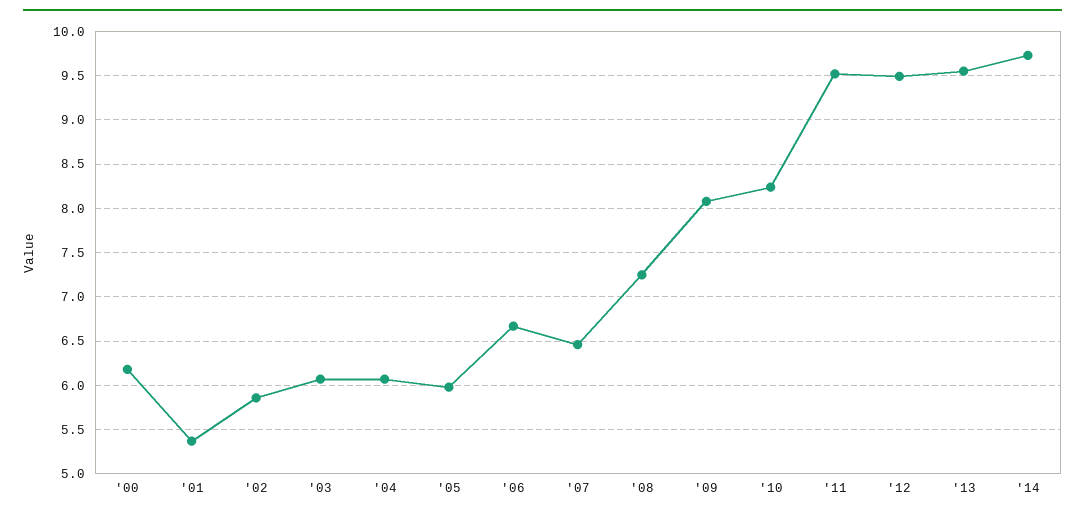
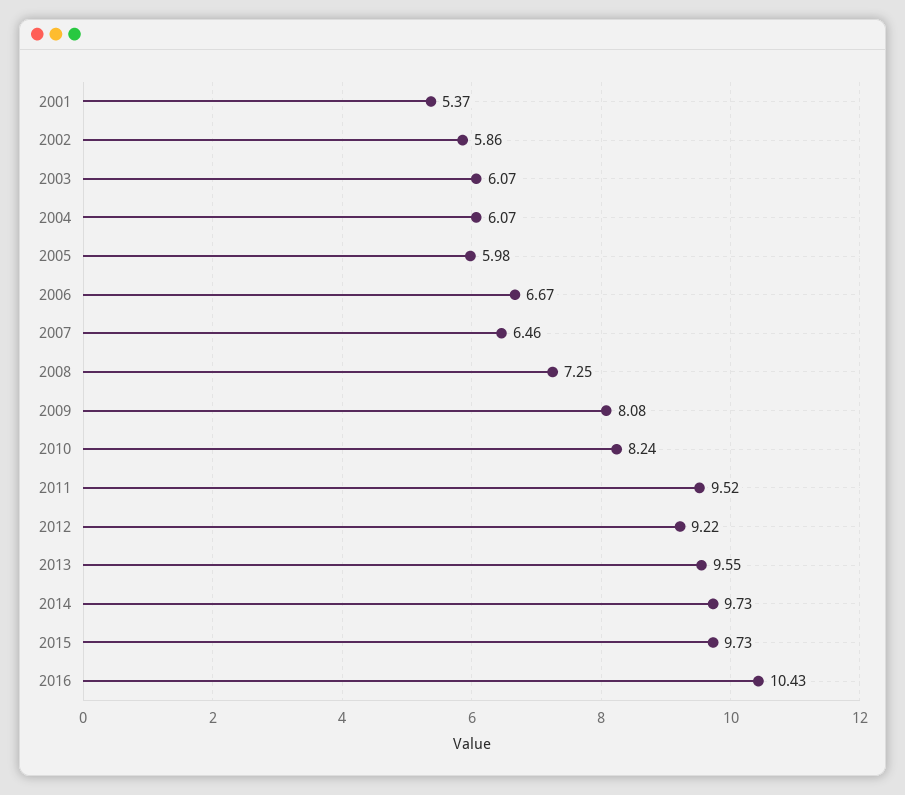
'00: 6.2 -> none
'12: 9.5 -> 9.22
2015: none -> 9.73
2016: none -> 10.43

